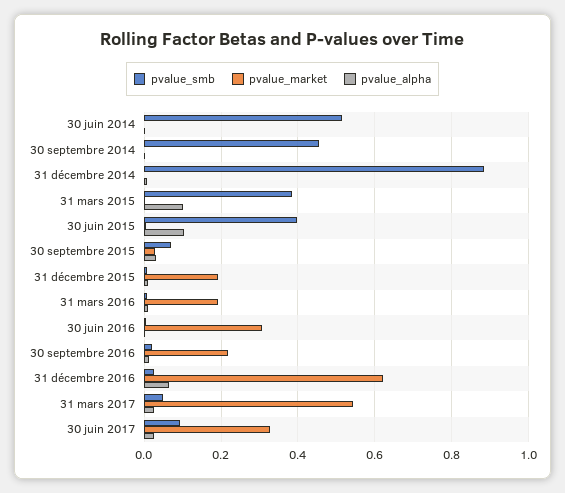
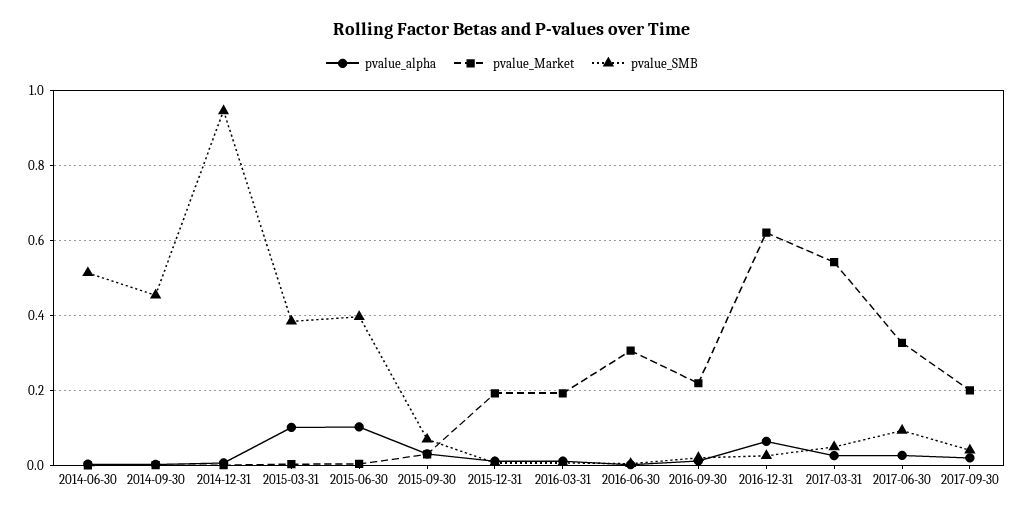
pvalue_smb, 31 décembre 2014: 0.88 -> 0.94
pvalue_alpha, 2017-09-30: none -> 0.02
pvalue_market, 2017-09-30: none -> 0.2
pvalue_smb, 2017-09-30: none -> 0.04

